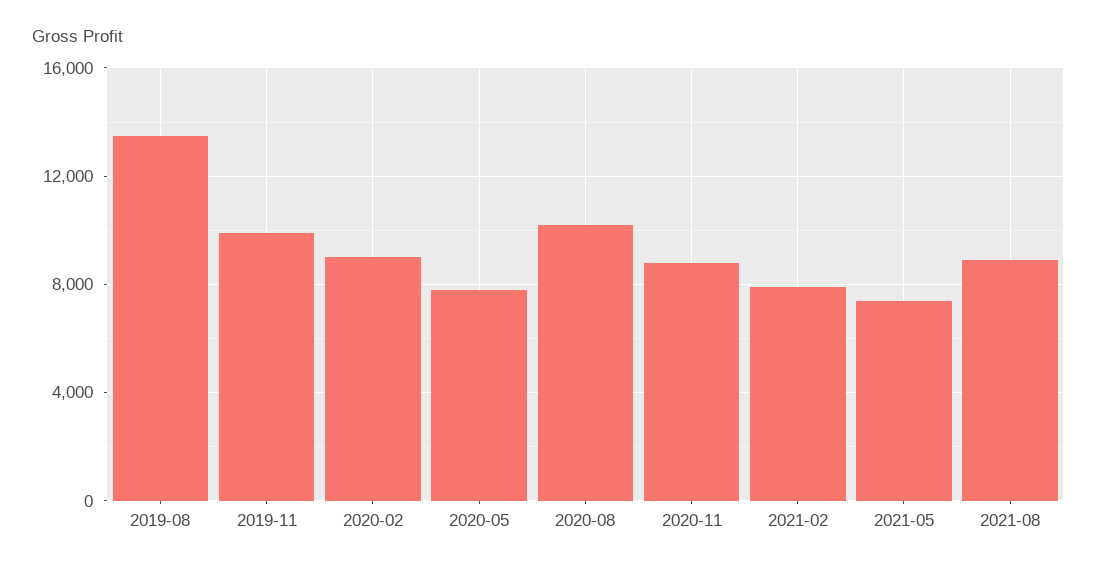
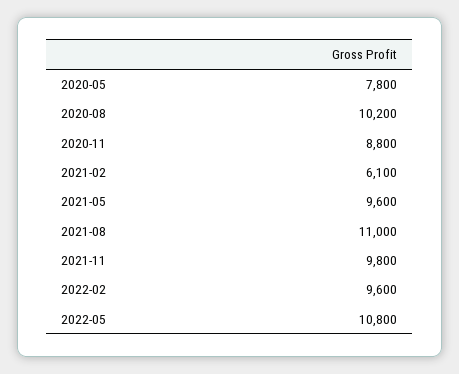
2019-08: 13500 -> none
2019-11: 10000 -> none
2020-02: 9000 -> none
2021-02: 8000 -> 6100
2021-05: 7500 -> 9600
2021-08: 9000 -> 11000
2021-11: none -> 9800
2022-02: none -> 9600
2022-05: none -> 10800

